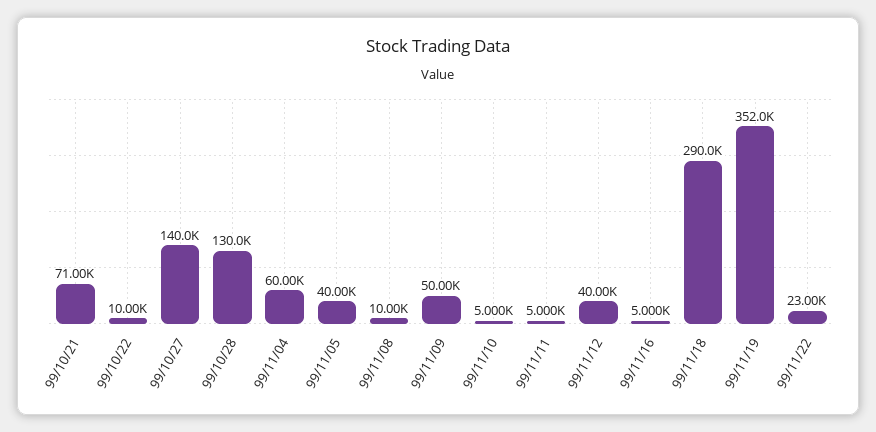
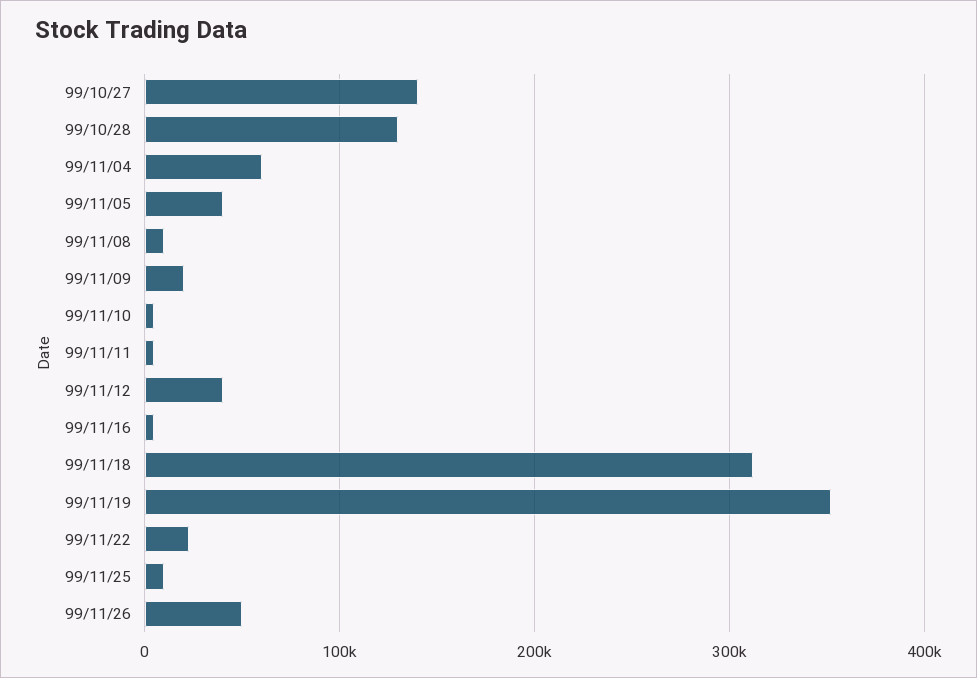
99/10/21: 71000 -> none
99/10/22: 10000 -> none
99/11/09: 50000 -> 20000
99/11/18: 290000 -> 310000
99/11/25: none -> 10000
99/11/26: none -> 50000

